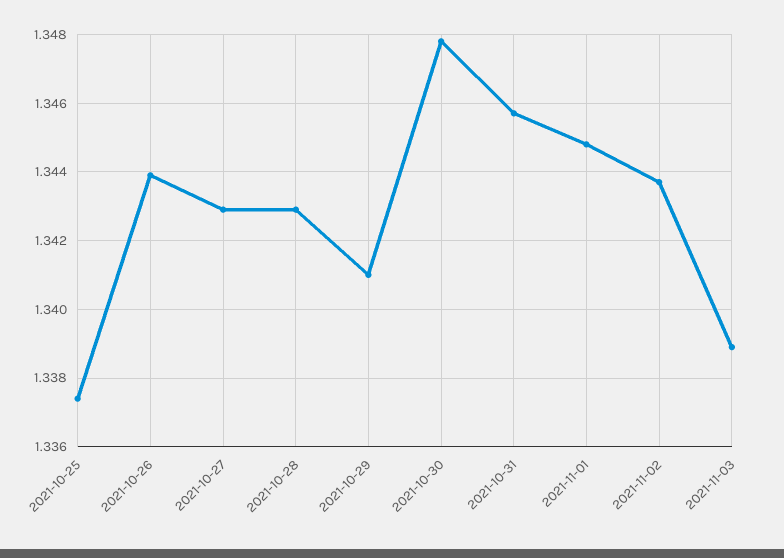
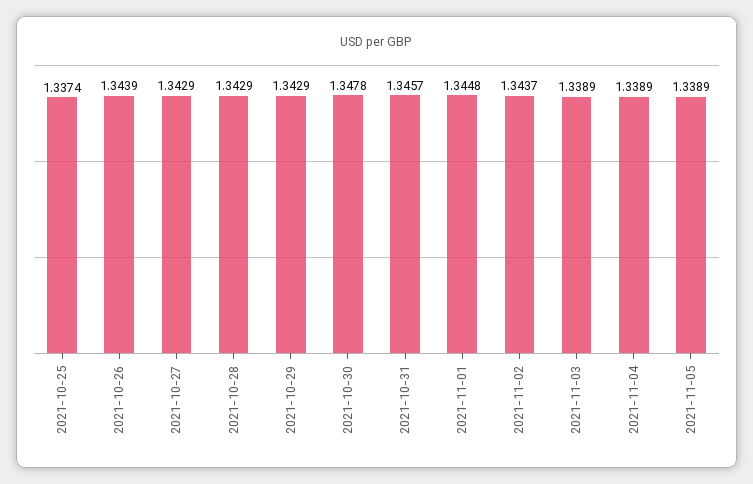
2021-10-29: 1.341 -> 1.3429
2021-11-04: none -> 1.3389
2021-11-05: none -> 1.3389

